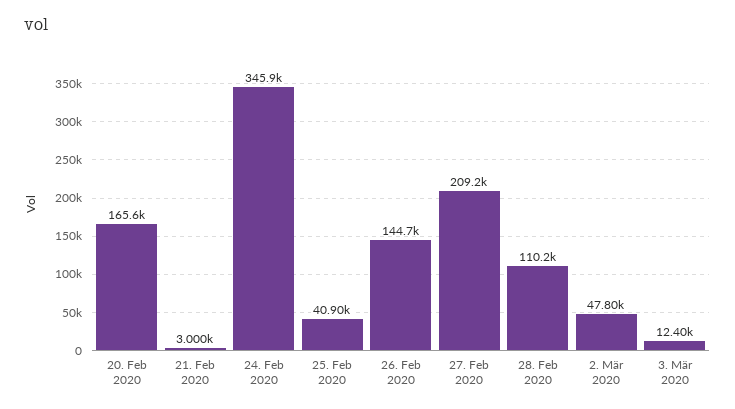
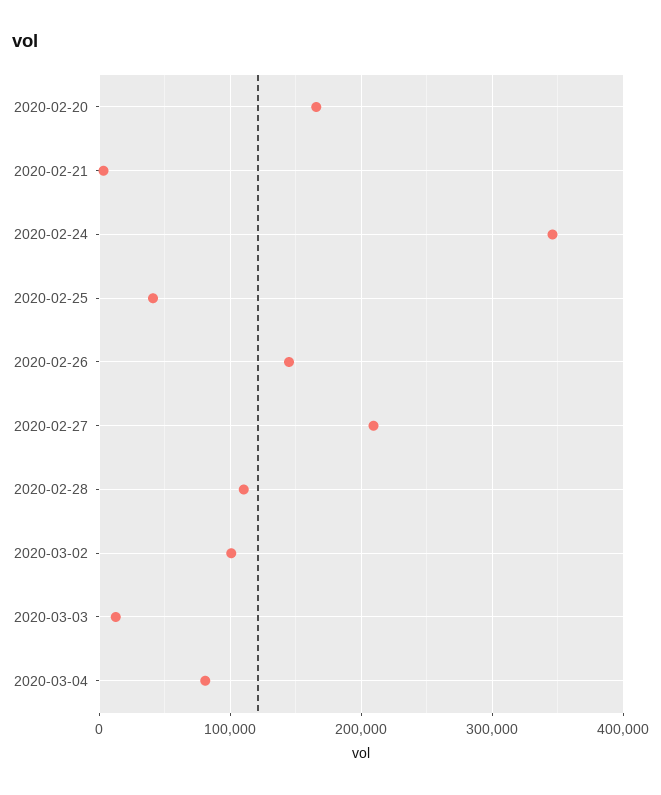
2. Mär 2020: 47800 -> 100000
2020-03-04: none -> 80000

